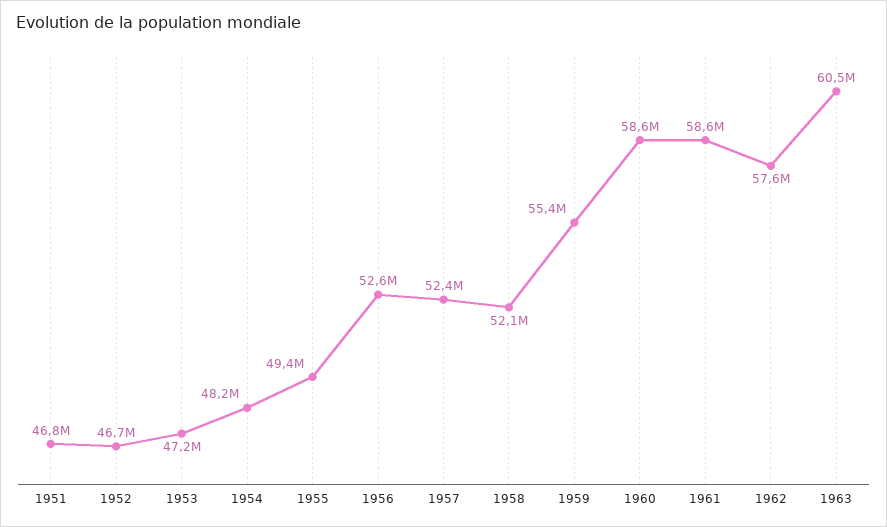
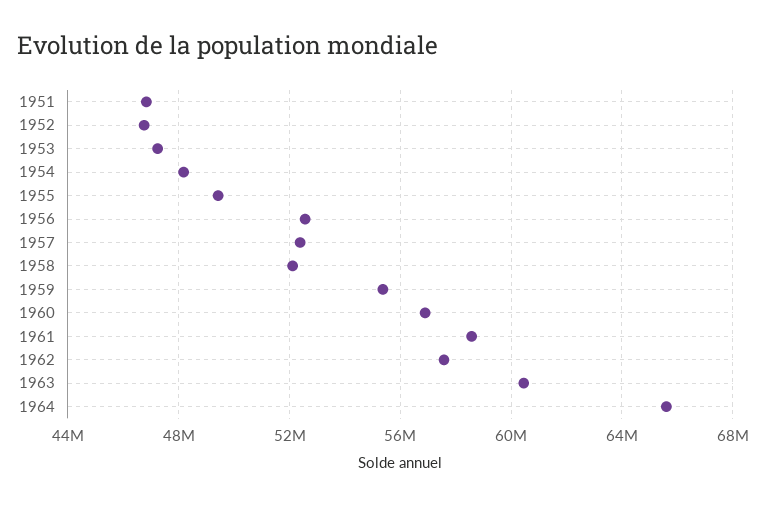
1960: 58600000 -> 57000000
1964: none -> 65500000

